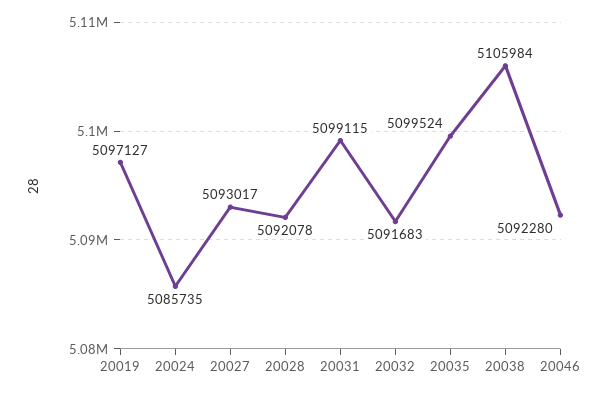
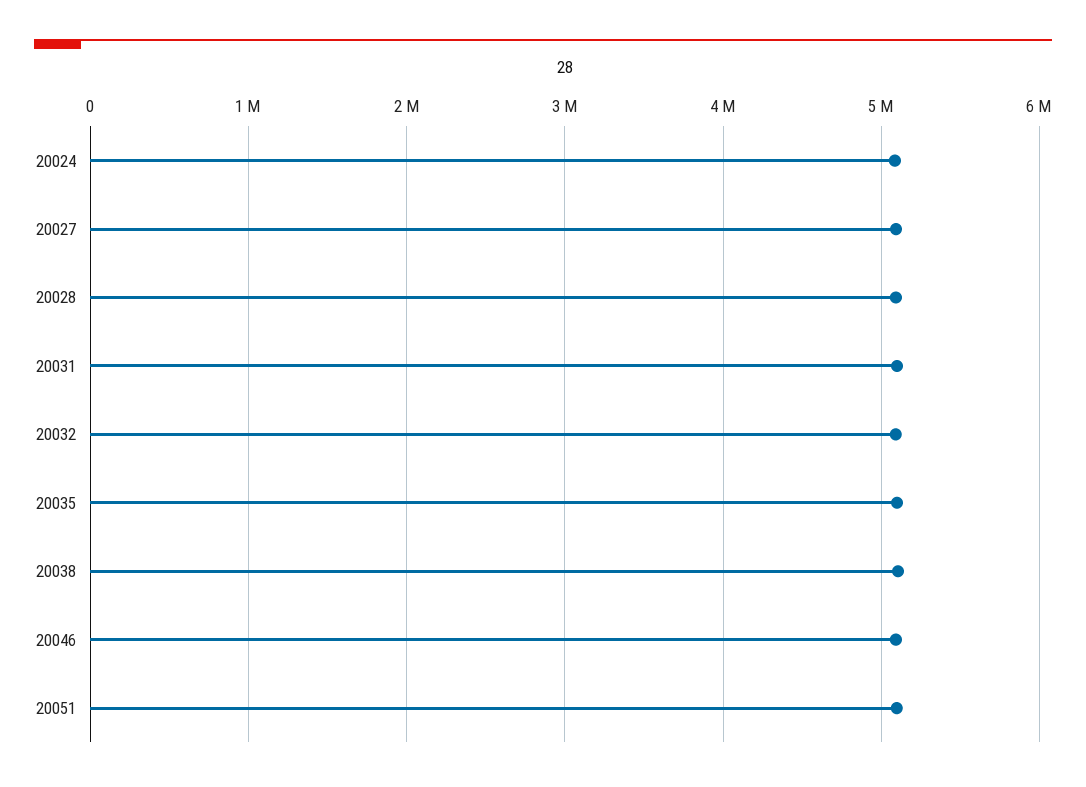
20019: 5097127 -> none
20051: none -> 5100000

